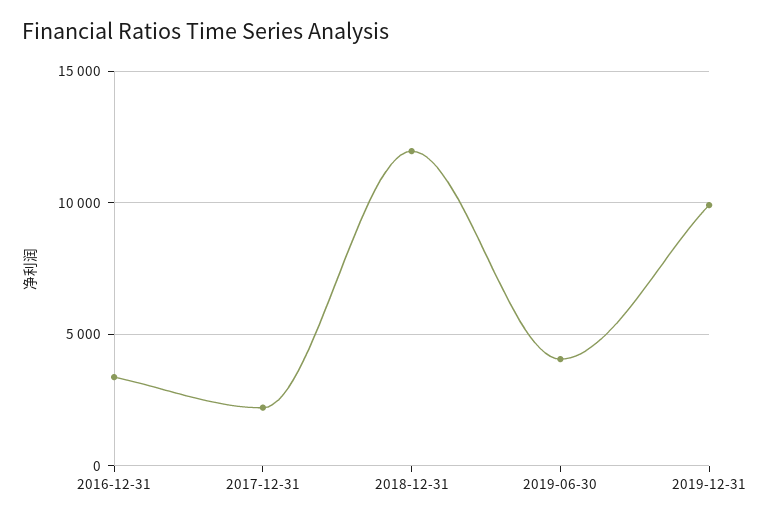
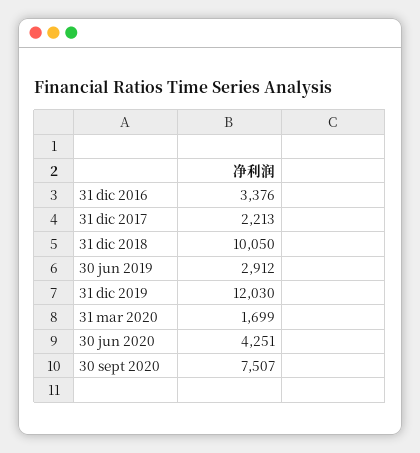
2018-12-31: 12000 -> 10050
2019-06-30: 4000 -> 2912
2019-12-31: 10000 -> 12030
31 mar 2020: none -> 1699
30 jun 2020: none -> 4251
30 sept 2020: none -> 7507

